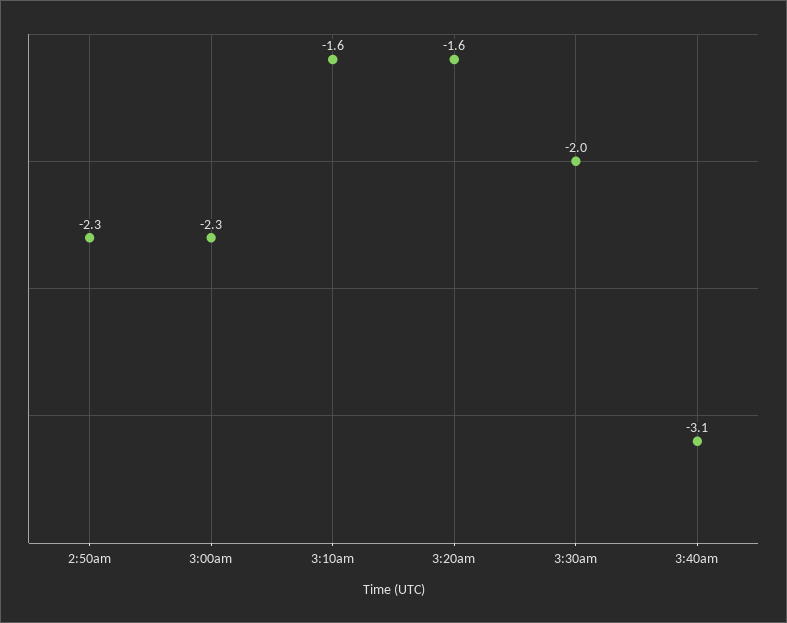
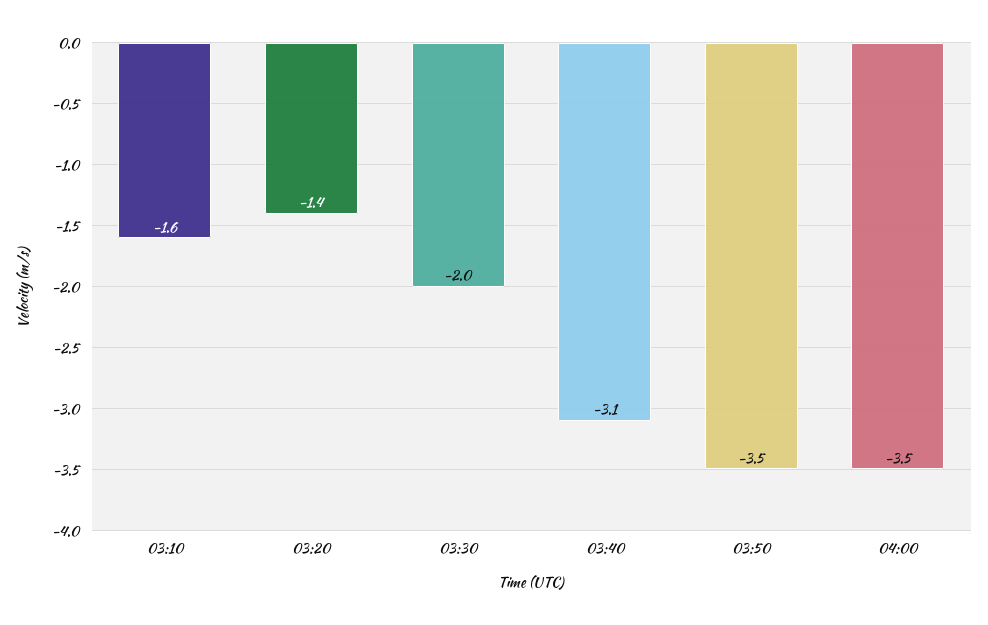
2:50am: -2.3 -> none
3:00am: -2.3 -> none
3:20am: -1.6 -> -1.4
03:50: none -> -3.5
04:00: none -> -3.5

